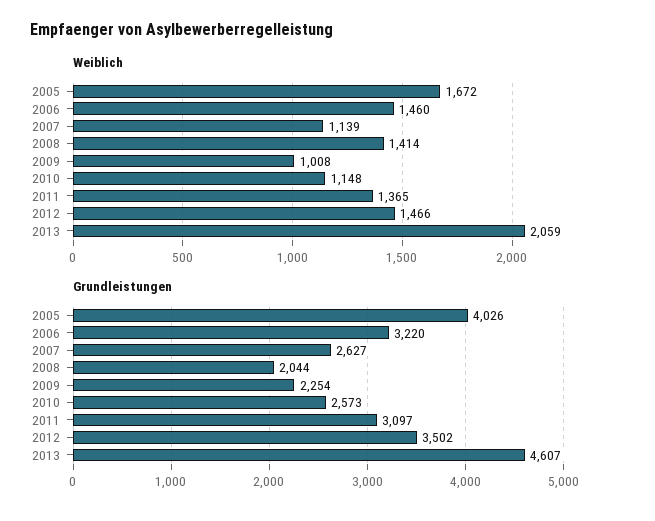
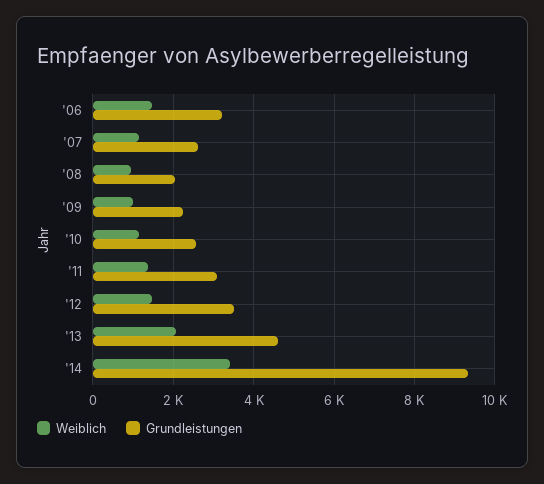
Weiblich, 2005: 1672 -> none
Weiblich, 2008: 1414 -> 1000
Grundleistungen, 2005: 4026 -> none
Weiblich, '14: none -> 3400
Grundleistungen, '14: none -> 9400

